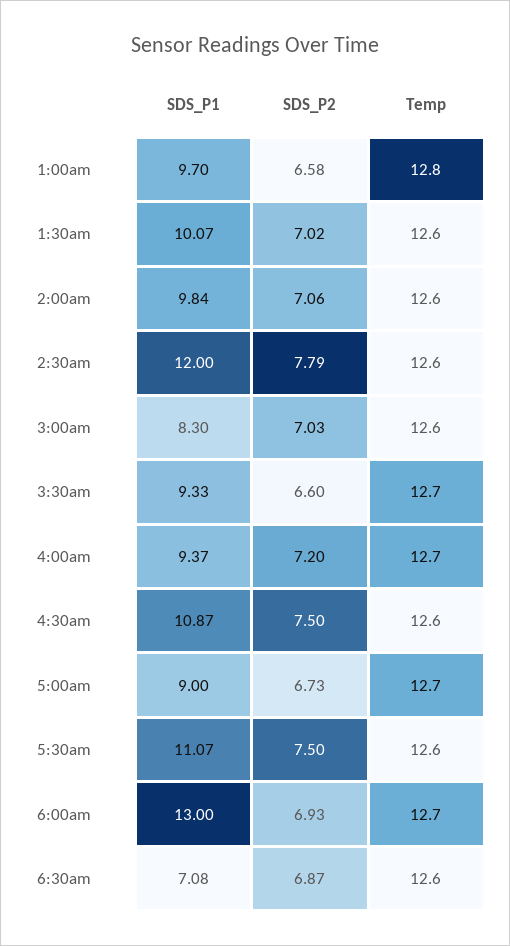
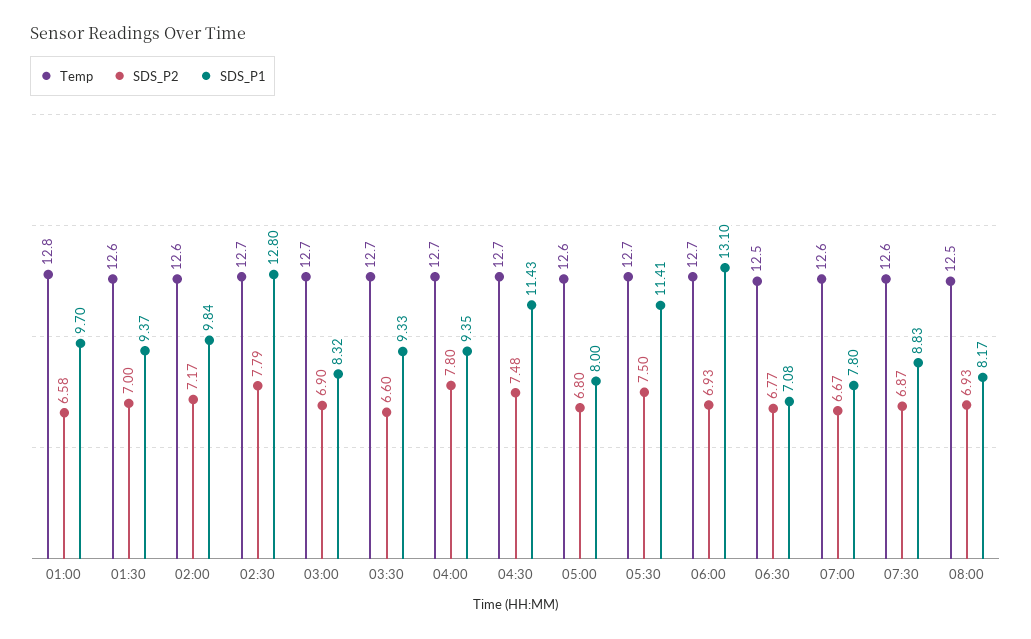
SDS_P1, 1:30am: 10.07 -> 9.37
SDS_P2, 1:30am: 7.02 -> 7
SDS_P2, 2:00am: 7.06 -> 7.17
SDS_P1, 2:30am: 12 -> 12.8
Temp, 2:30am: 12.6 -> 12.7
SDS_P1, 3:00am: 8.3 -> 8.32
SDS_P2, 3:00am: 7.03 -> 6.9
Temp, 3:00am: 12.6 -> 12.7
SDS_P1, 4:00am: 9.37 -> 9.35
SDS_P2, 4:00am: 7.2 -> 7.8
SDS_P1, 4:30am: 10.87 -> 11.43
SDS_P2, 4:30am: 7.5 -> 7.48
Temp, 4:30am: 12.6 -> 12.7
SDS_P1, 5:00am: 9 -> 8
SDS_P2, 5:00am: 6.73 -> 6.8
Temp, 5:00am: 12.7 -> 12.6
SDS_P1, 5:30am: 11.07 -> 11.41
Temp, 5:30am: 12.6 -> 12.7
SDS_P1, 6:00am: 13 -> 13.1
SDS_P2, 6:30am: 6.87 -> 6.77
Temp, 6:30am: 12.6 -> 12.5
Temp, 07:00: none -> 12.6
SDS_P2, 07:00: none -> 6.67
SDS_P1, 07:00: none -> 7.8
Temp, 07:30: none -> 12.6
SDS_P2, 07:30: none -> 6.87
SDS_P1, 07:30: none -> 8.83
Temp, 08:00: none -> 12.5
SDS_P2, 08:00: none -> 6.93
SDS_P1, 08:00: none -> 8.17

